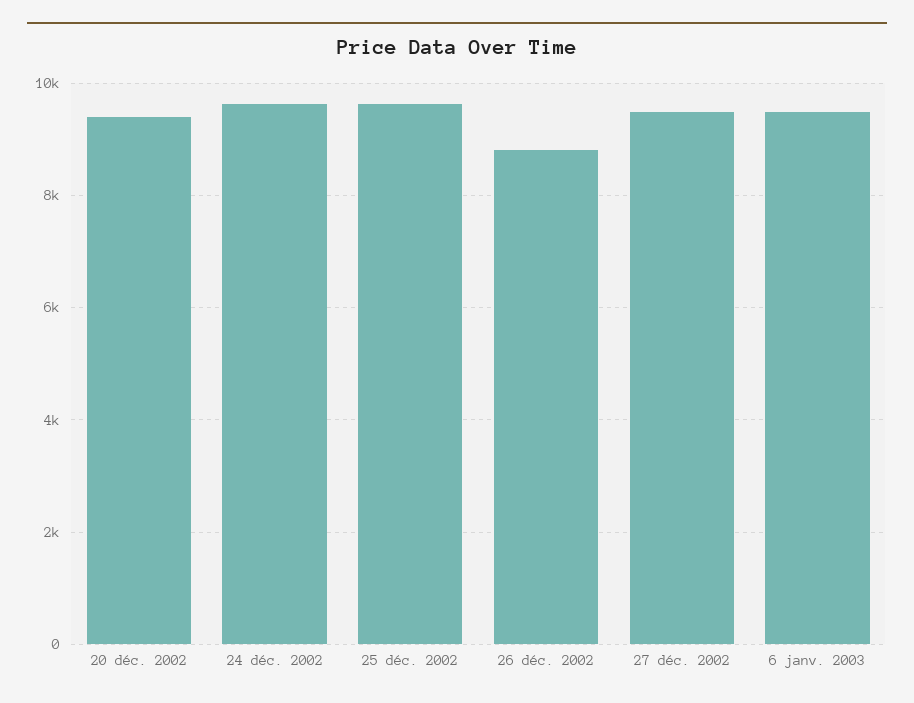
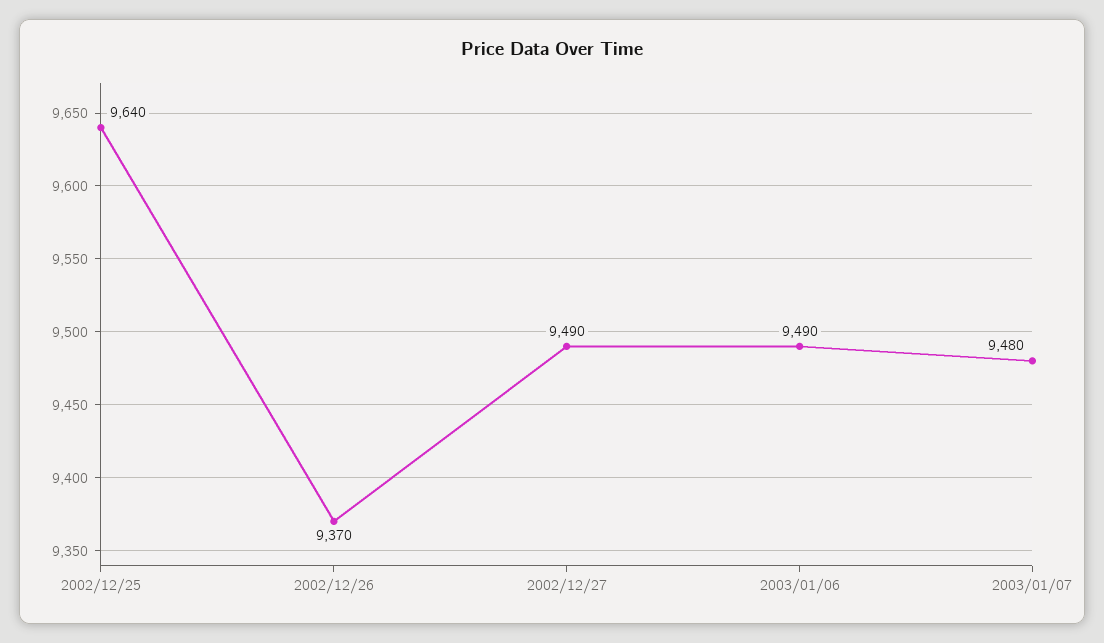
20 déc. 2002: 9400 -> none
24 déc. 2002: 9600 -> none
26 déc. 2002: 8800 -> 9370
2003/01/07: none -> 9480

